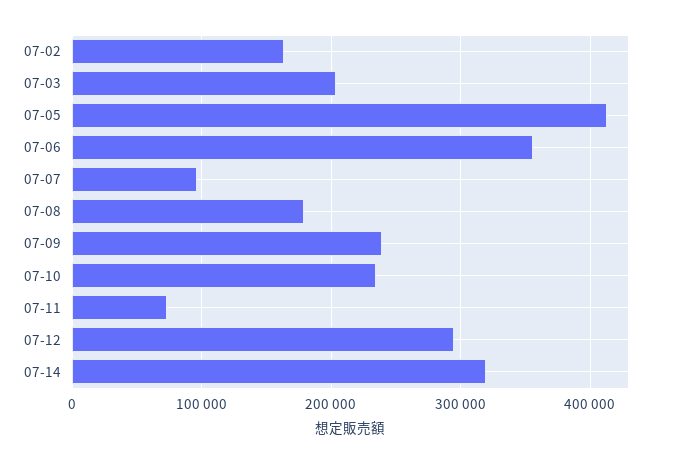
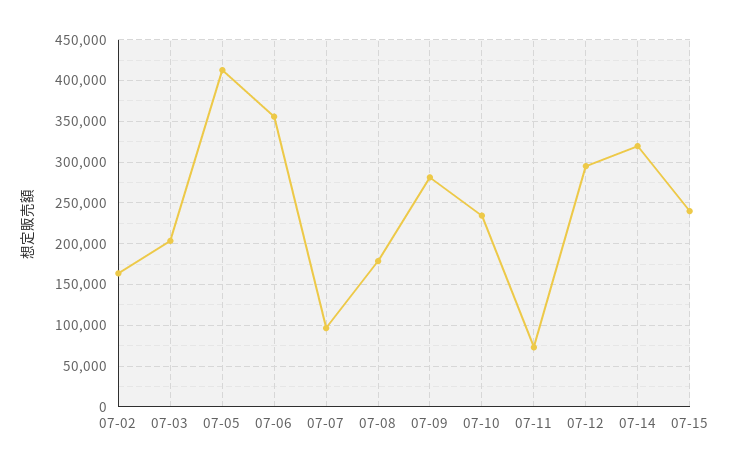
07-09: 240000 -> 280000
07-15: none -> 240000

